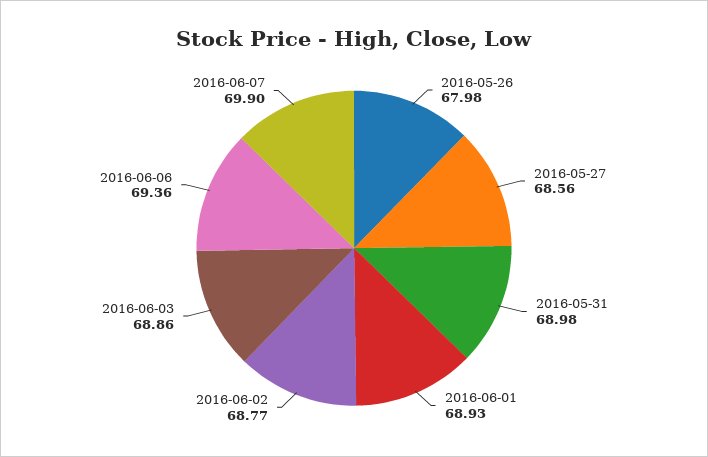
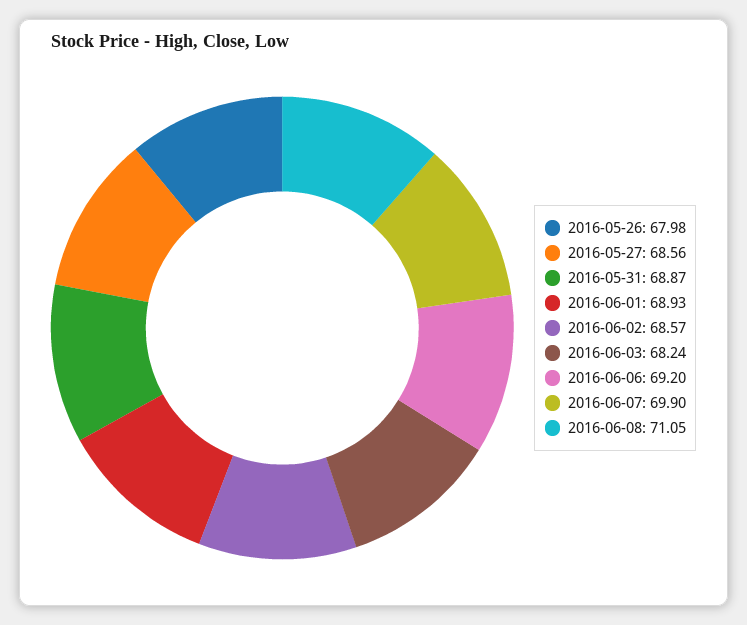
2016-05-31: 68.98 -> 68.87
2016-06-02: 68.77 -> 68.57
2016-06-03: 68.86 -> 68.24
2016-06-06: 69.36 -> 69.2
2016-06-08: none -> 71.05

